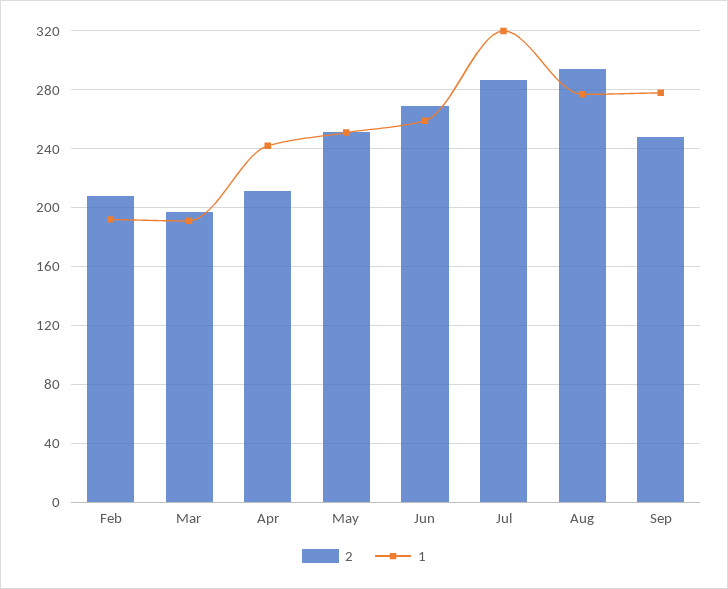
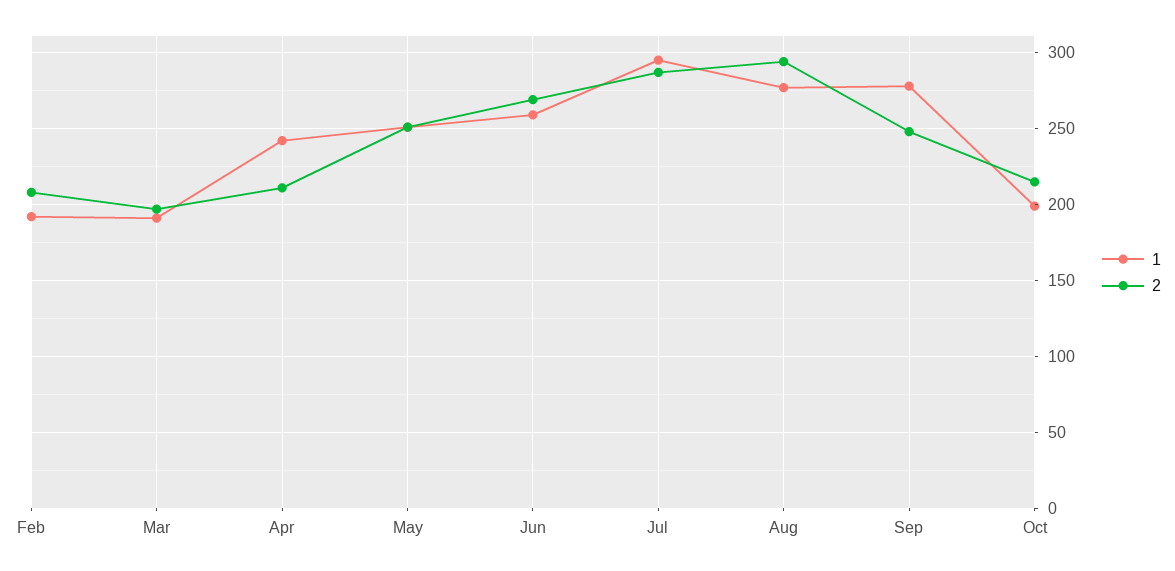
1, Jul: 320 -> 295
1, Oct: none -> 200
2, Oct: none -> 215

